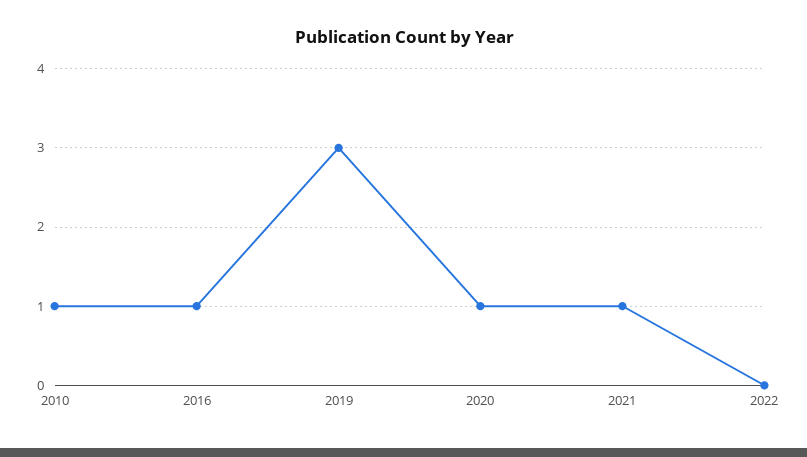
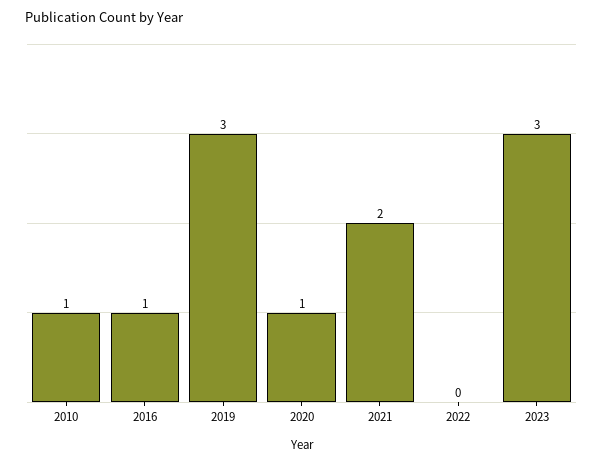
2021: 1 -> 2
2023: none -> 3

